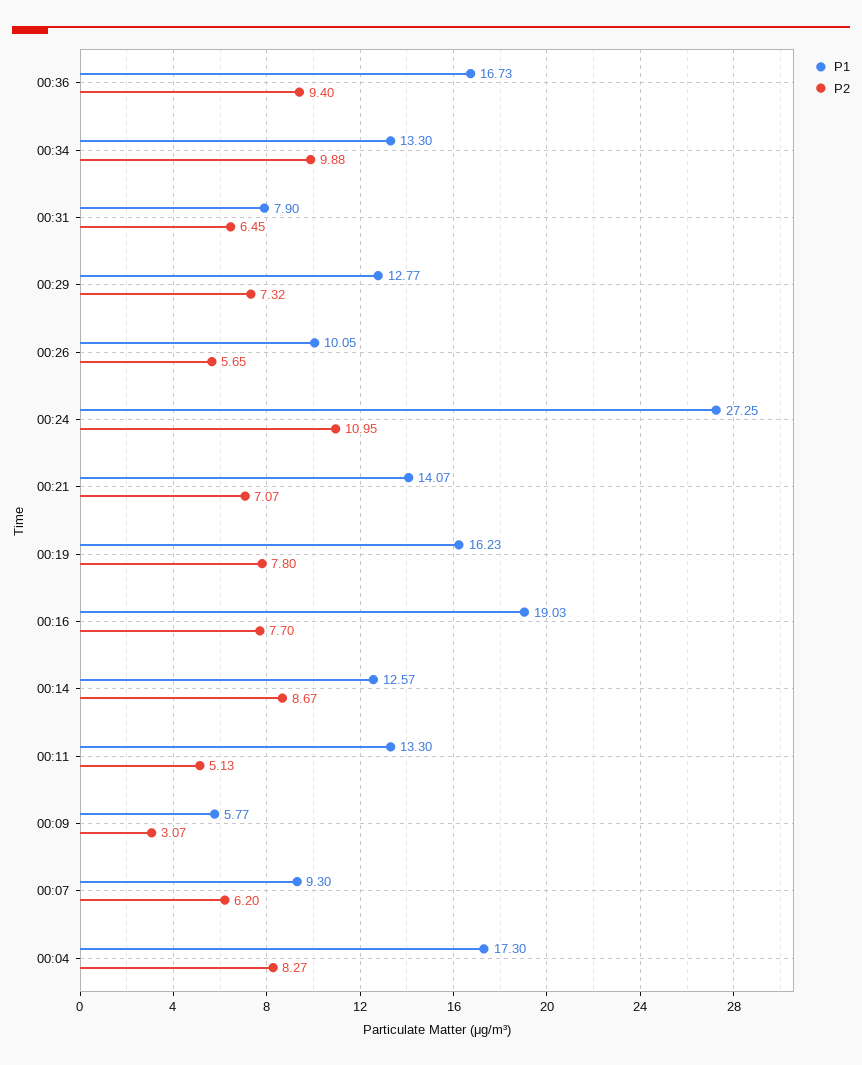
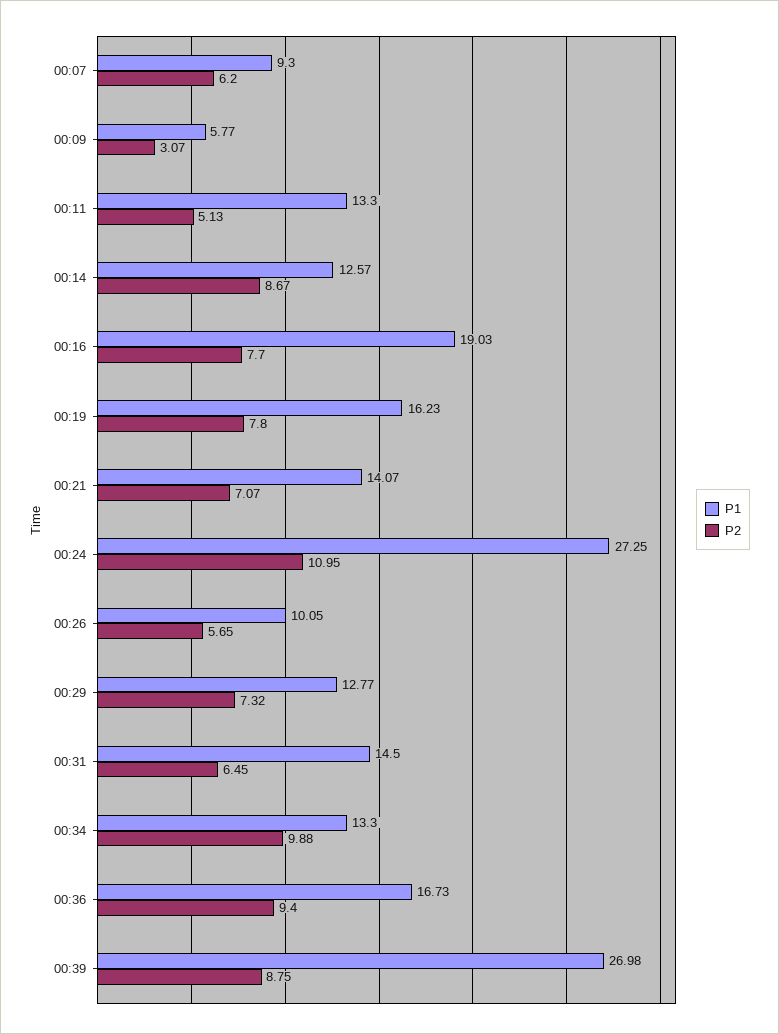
P1, 00:31: 7.9 -> 14.5
P1, 00:04: 17.3 -> none
P2, 00:04: 8.27 -> none
P1, 00:39: none -> 26.98
P2, 00:39: none -> 8.75

